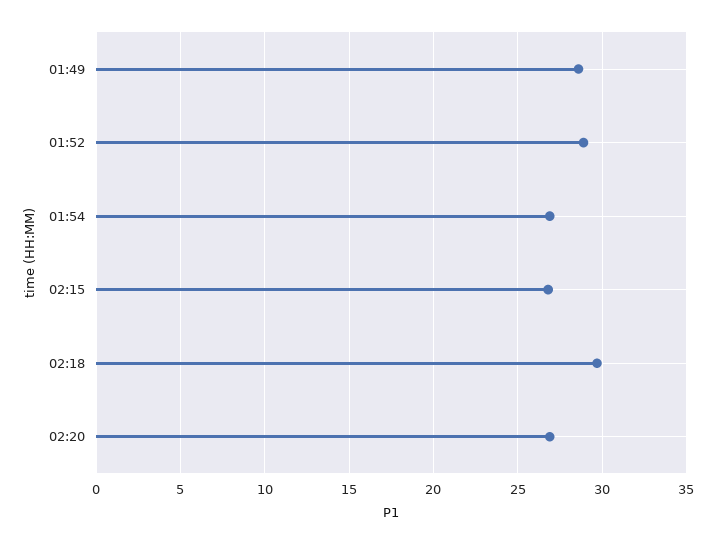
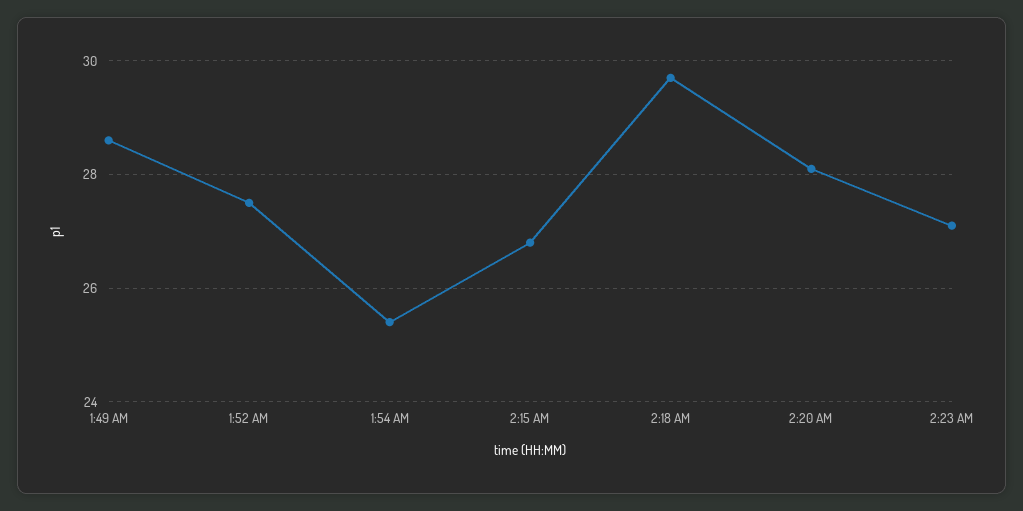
01:52: 29 -> 27.5
01:54: 27 -> 25.5
02:20: 27 -> 28
2:23 AM: none -> 27

